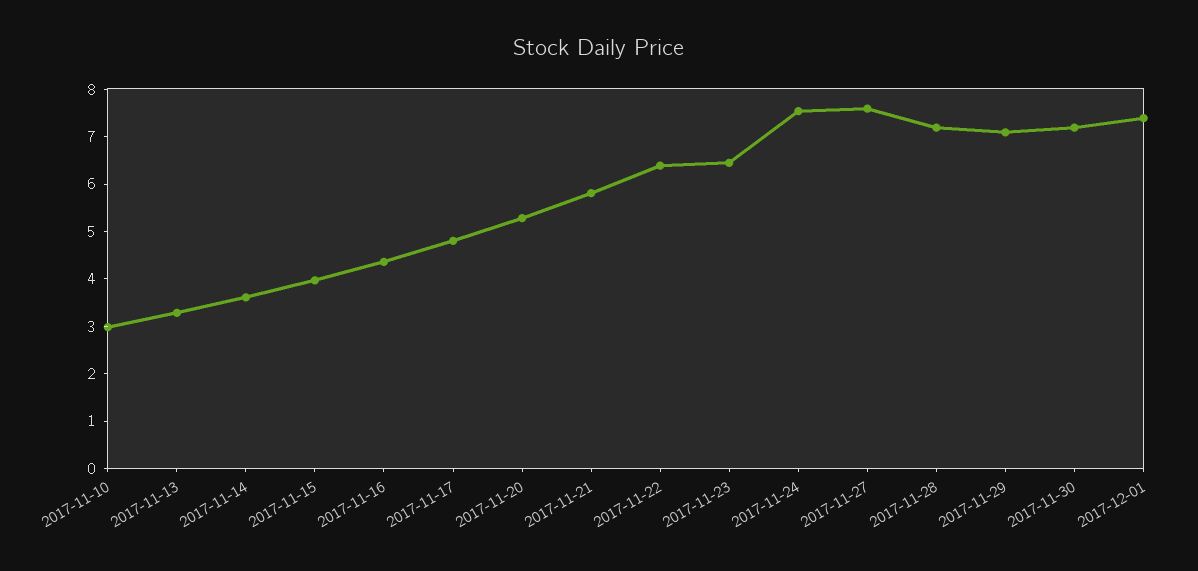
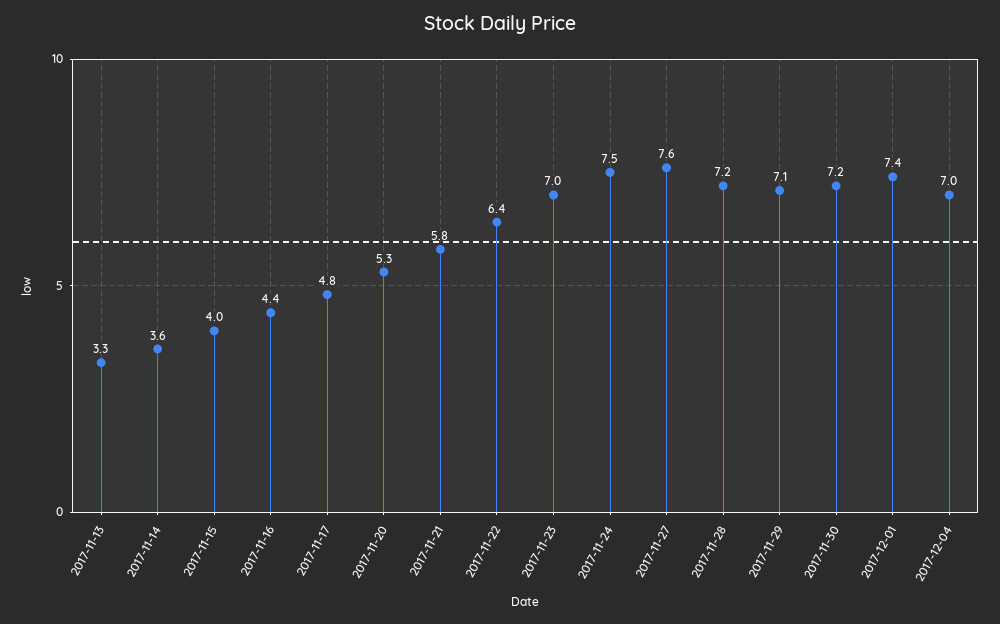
2017-11-10: 3 -> none
2017-11-23: 6.4 -> 7
2017-12-04: none -> 7

